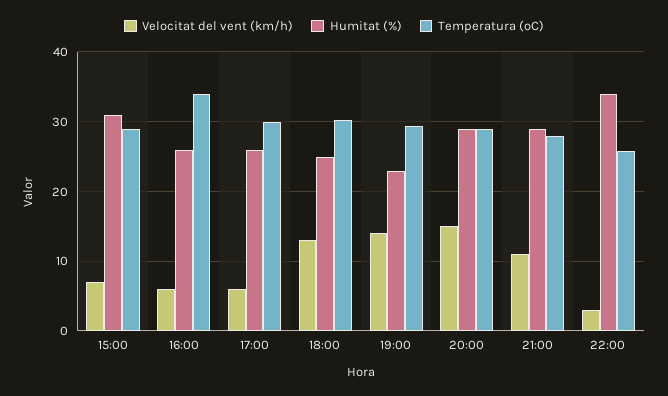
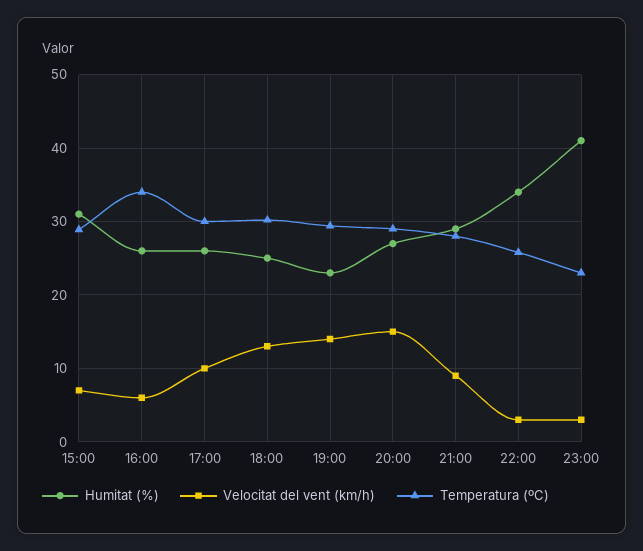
Velocitat del vent (km/h), 17:00: 6 -> 10
Humitat (%), 20:00: 29 -> 27
Velocitat del vent (km/h), 21:00: 11 -> 9
Humitat (%), 23:00: none -> 41
Velocitat del vent (km/h), 23:00: none -> 3
Temperatura (ºC), 23:00: none -> 23

